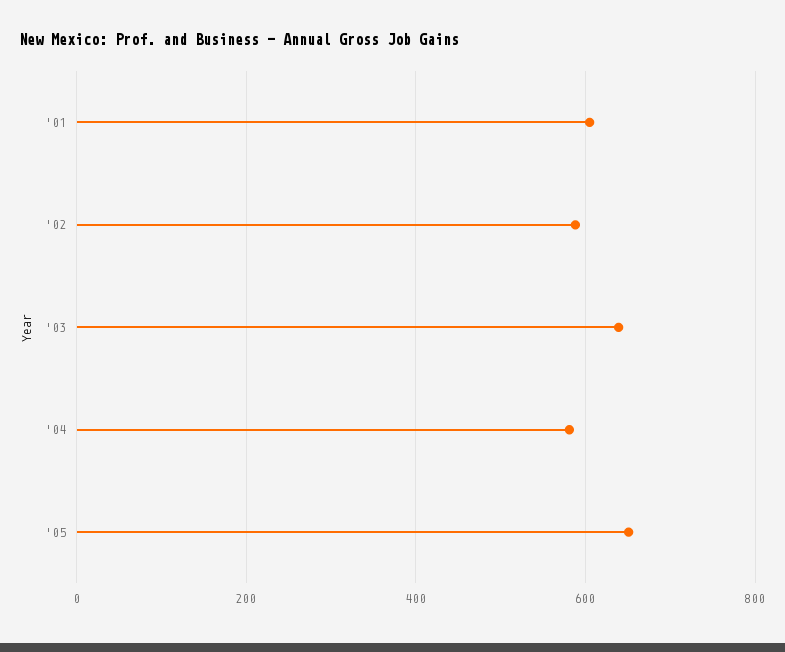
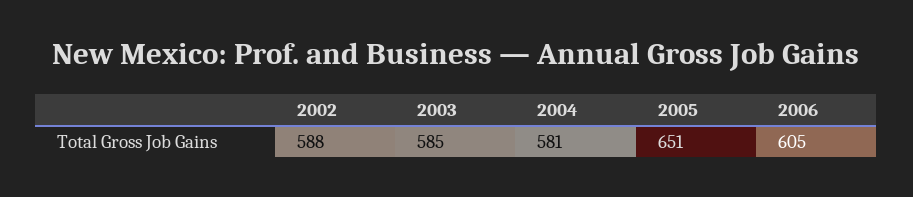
'01: 600 -> none
'03: 640 -> 585
2006: none -> 605

